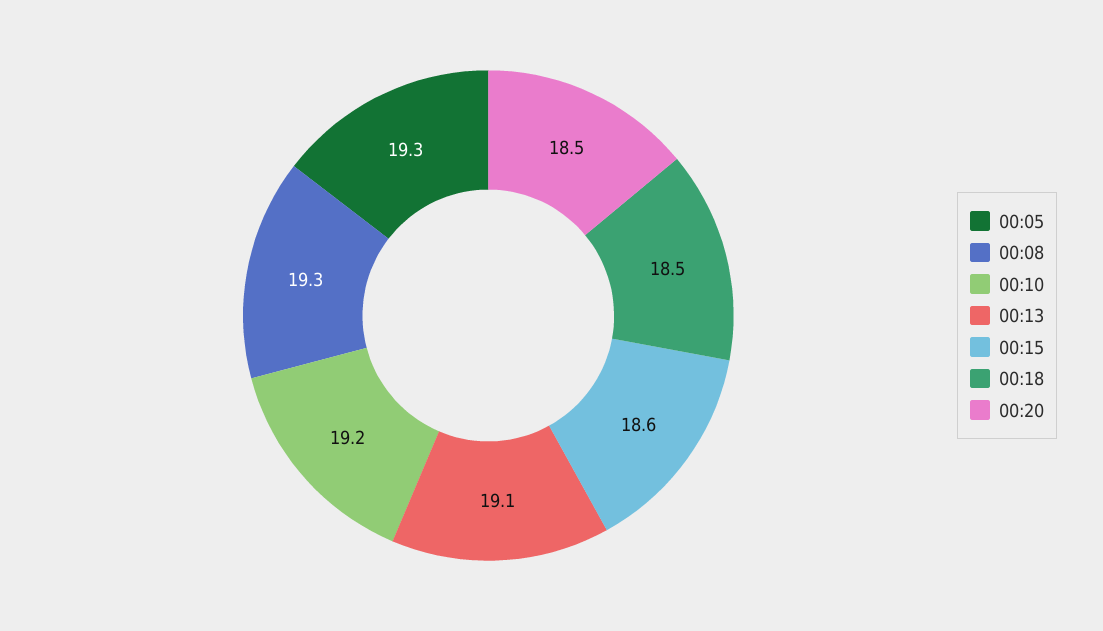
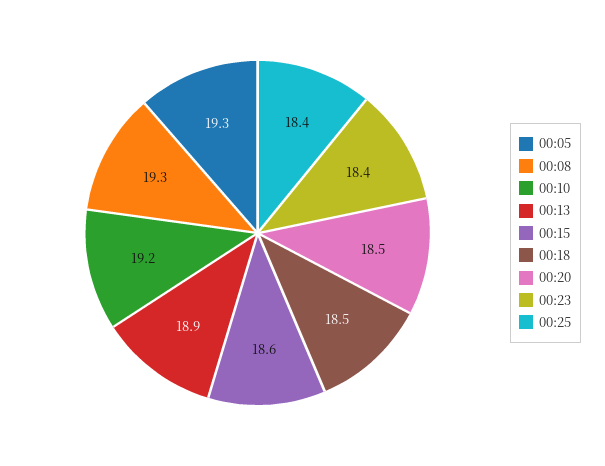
00:13: 19.1 -> 18.9
00:23: none -> 18.4
00:25: none -> 18.4

